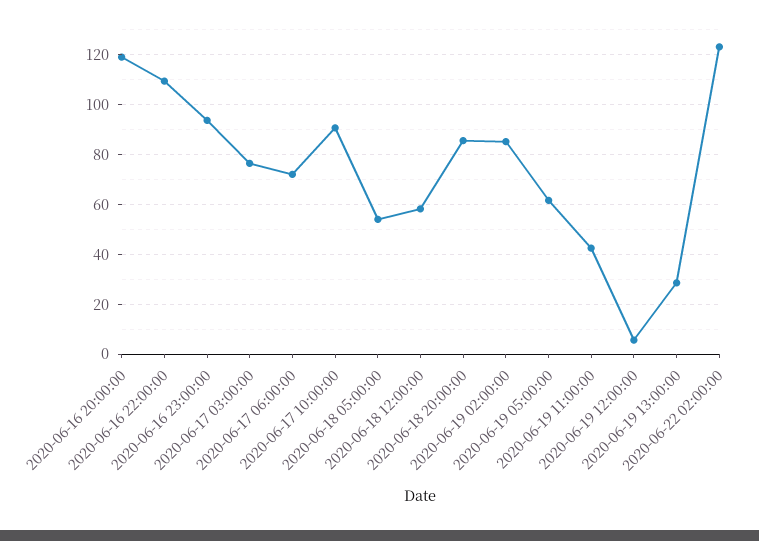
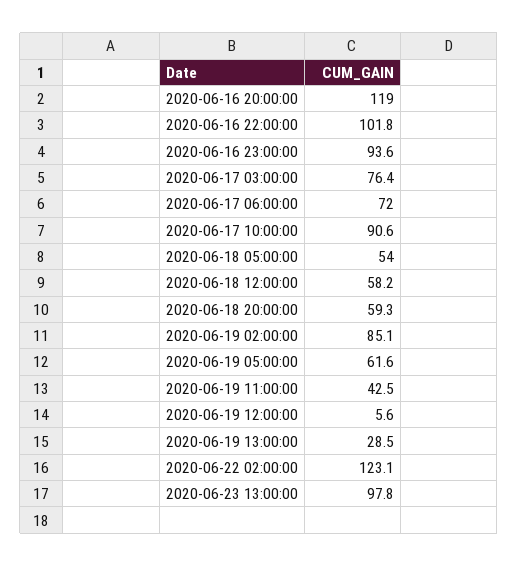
2020-06-16 22:00:00: 110 -> 101.8
2020-06-18 20:00:00: 85 -> 59.3
2020-06-23 13:00:00: none -> 97.8

